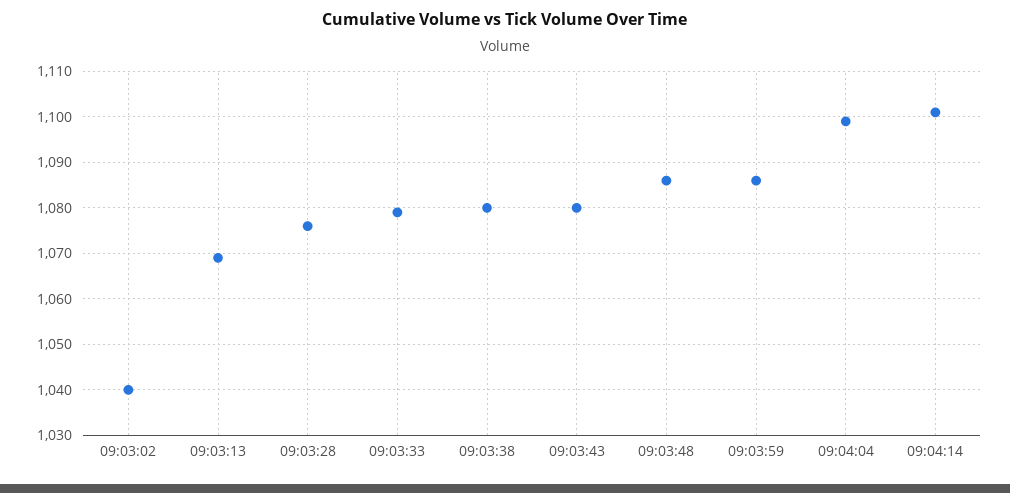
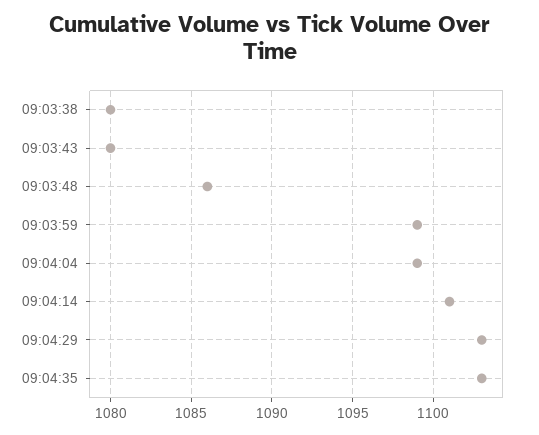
09:03:02: 1040 -> none
09:03:13: 1070 -> none
09:03:28: 1075 -> none
09:03:33: 1080 -> none
09:03:59: 1085 -> 1099
09:04:29: none -> 1103
09:04:35: none -> 1103

